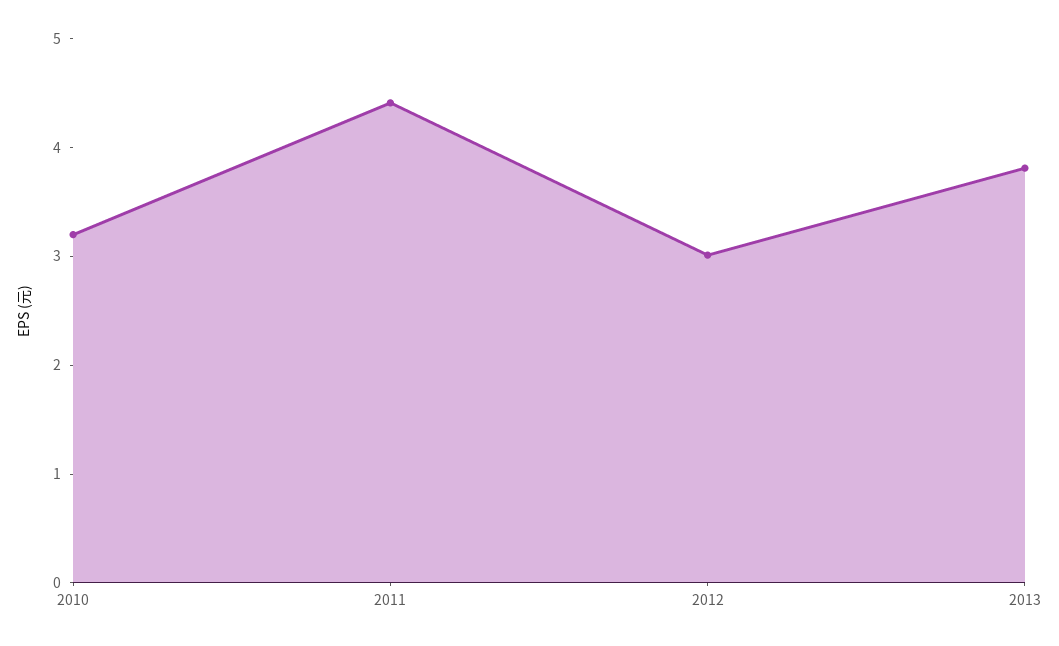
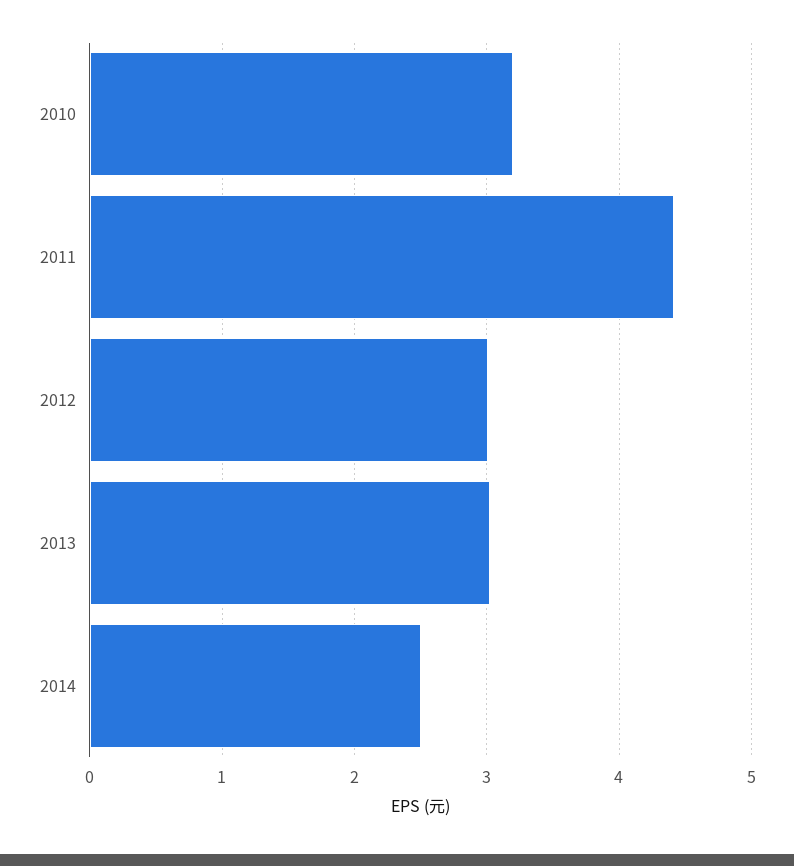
2013: 3.8 -> 3
2014: none -> 2.5

